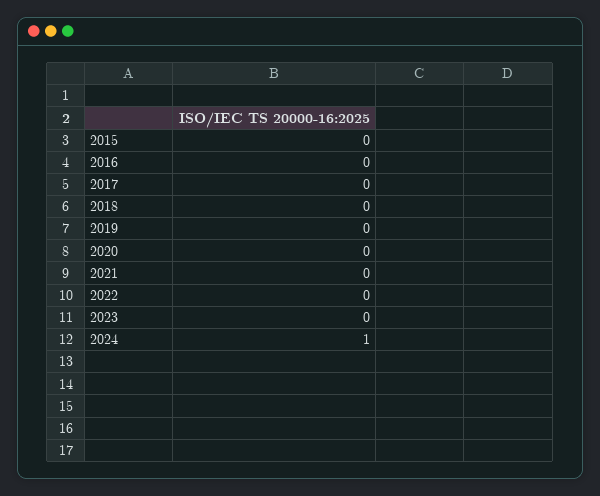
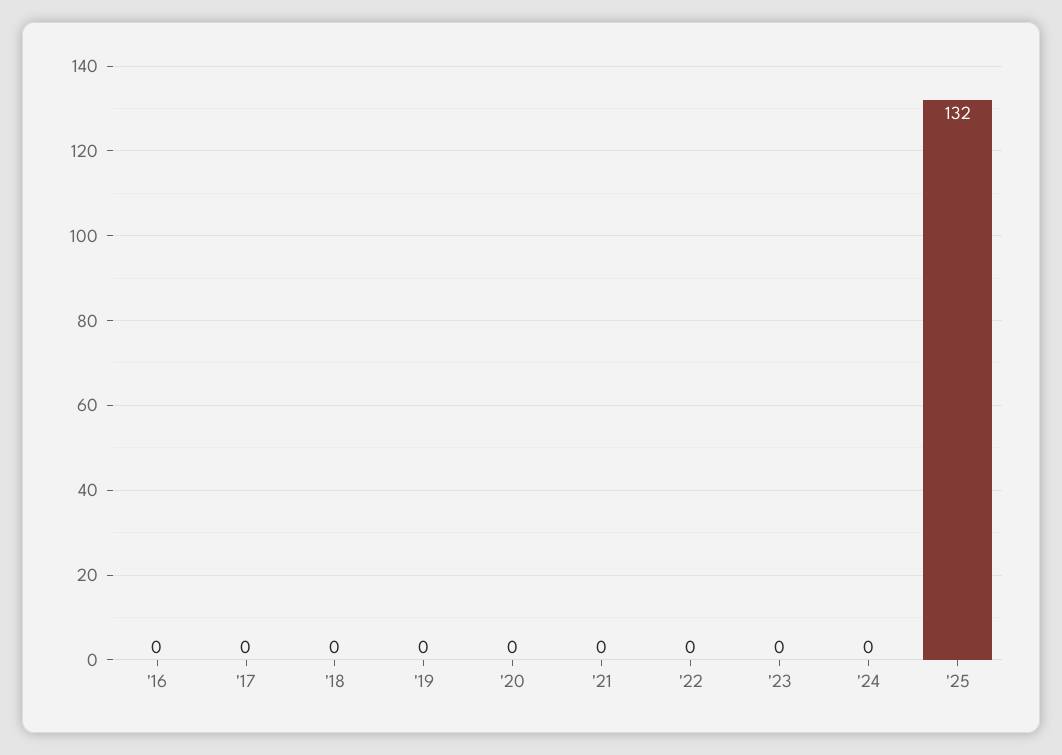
2015: 0 -> none
2024: 1 -> 0
'25: none -> 132

